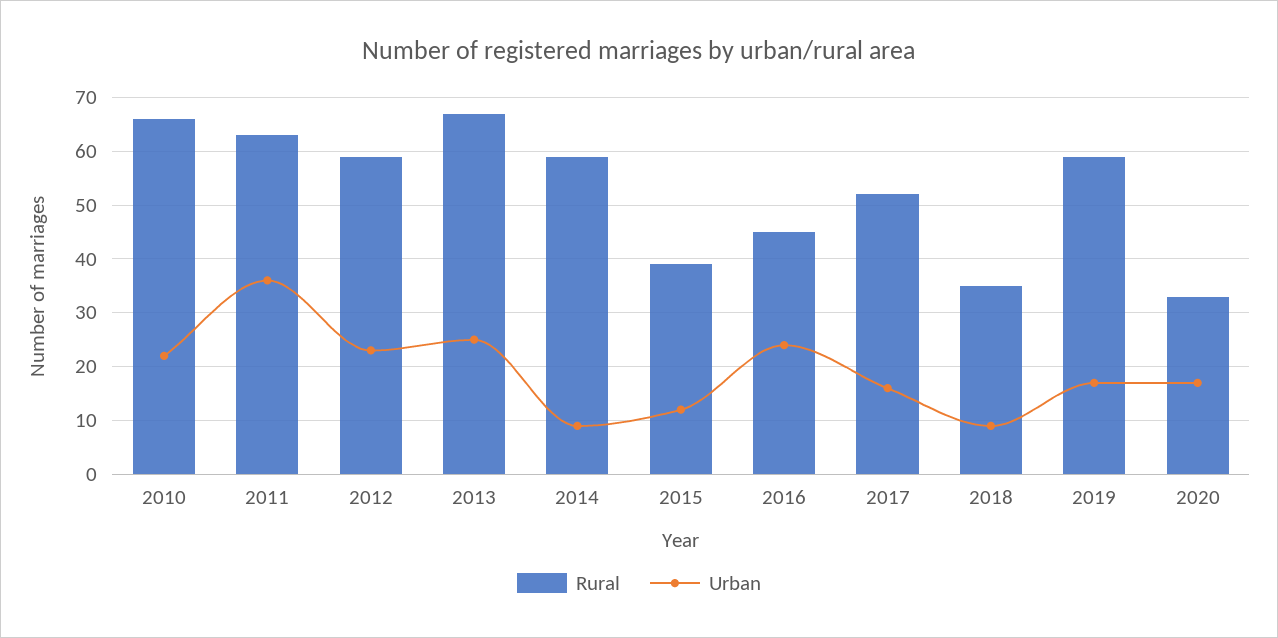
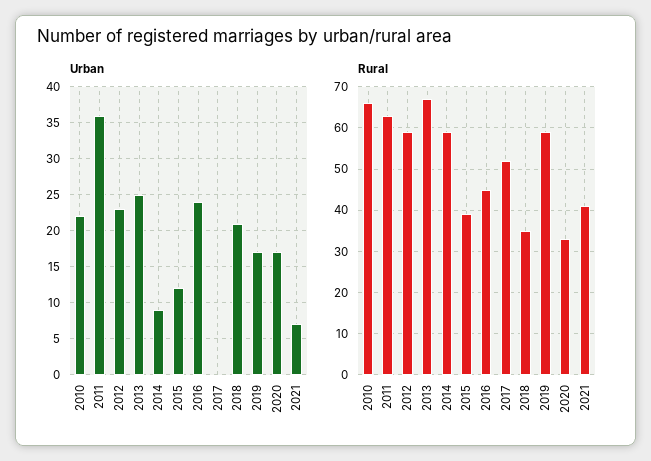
Urban, 2017: 15 -> 0
Urban, 2018: 10 -> 21
Urban, 2021: none -> 7
Rural, 2021: none -> 40

